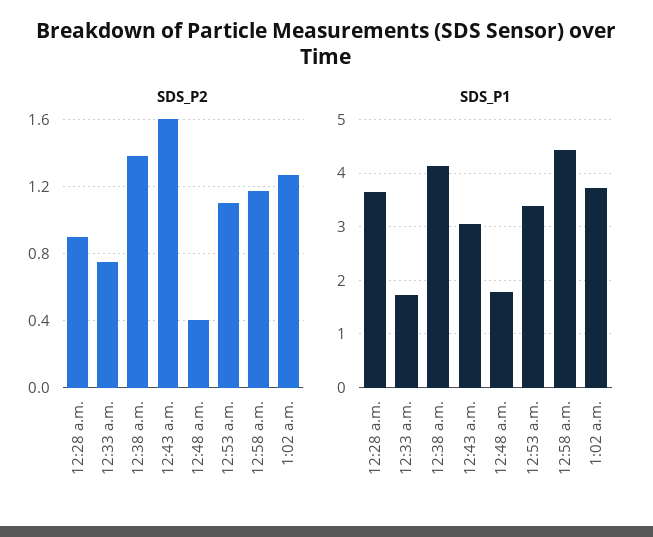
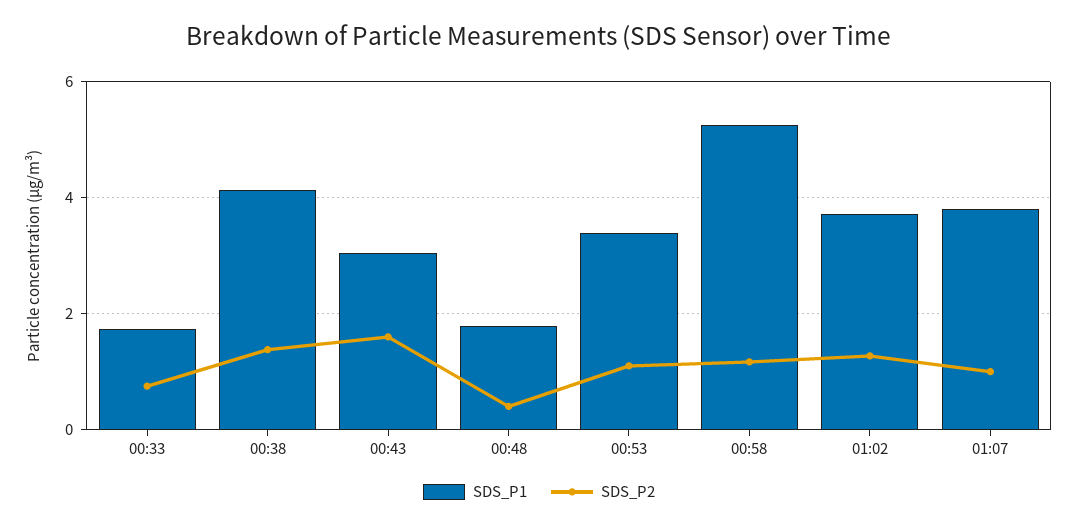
SDS_P2, 12:28 a.m.: 0.9 -> none
SDS_P1, 12:28 a.m.: 3.6 -> none
SDS_P1, 12:58 a.m.: 4.4 -> 5.2
SDS_P1, 01:07: none -> 3.8
SDS_P2, 01:07: none -> 1

